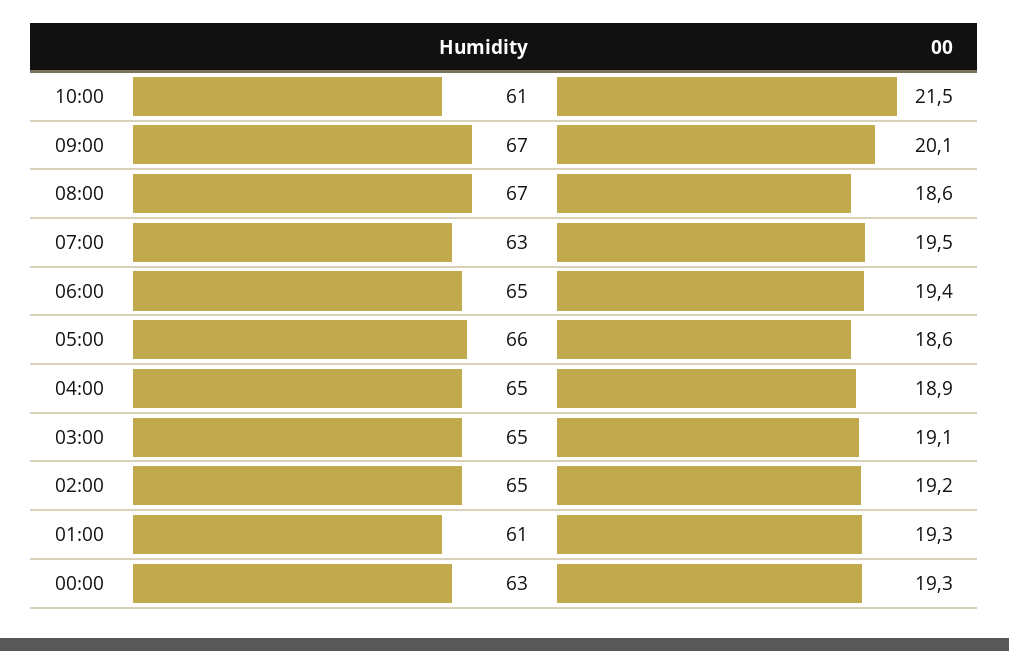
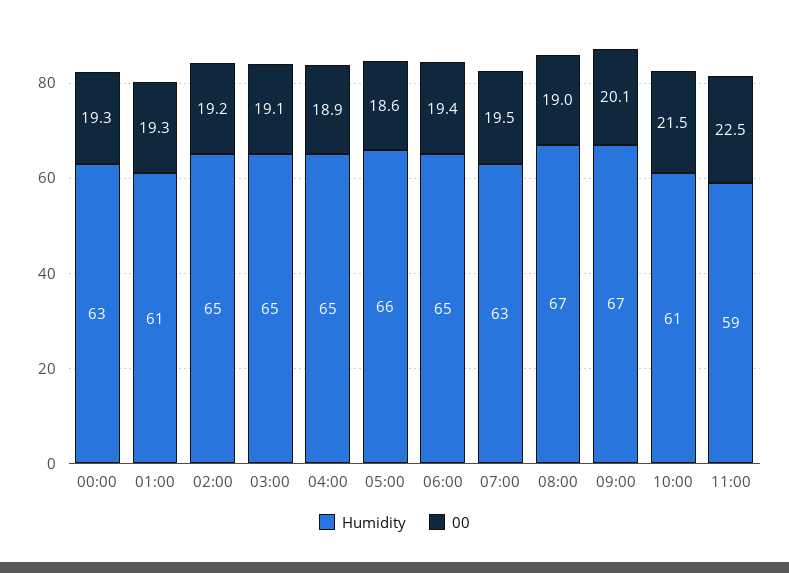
00, 08:00: 18.6 -> 19
Humidity, 11:00: none -> 59
00, 11:00: none -> 22.5

